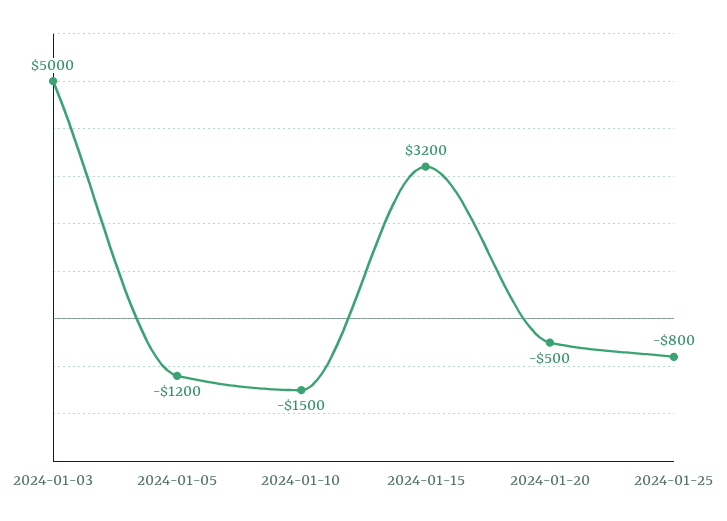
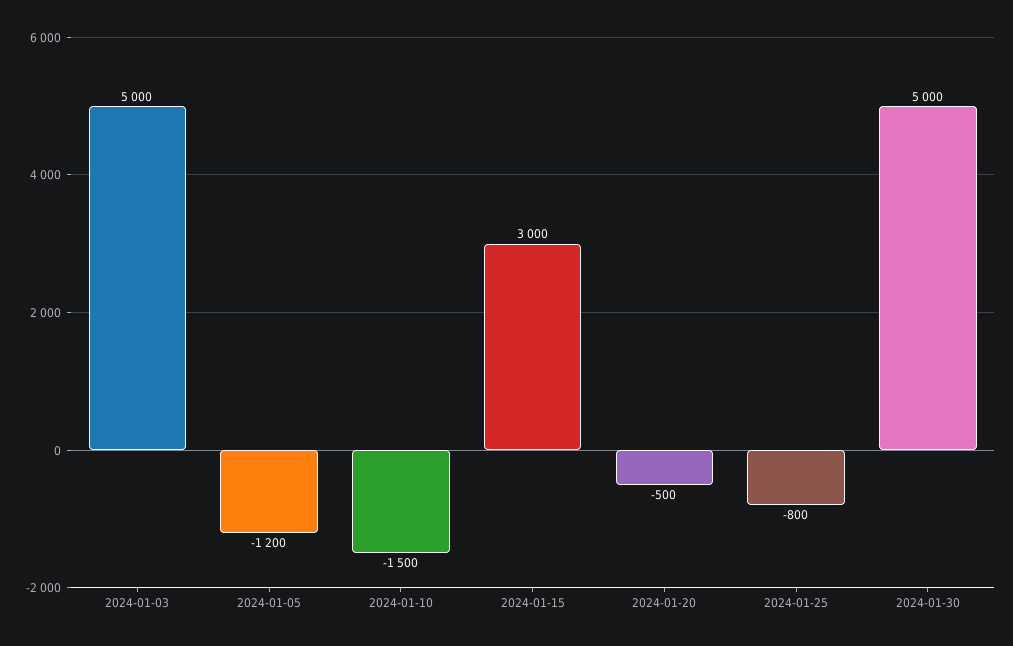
2024-01-15: 3200 -> 3000
2024-01-30: none -> 5000

